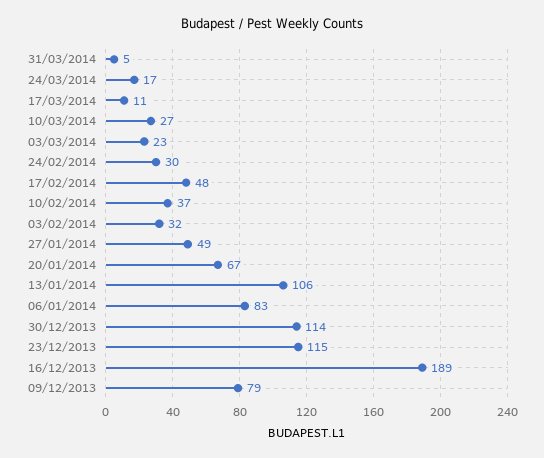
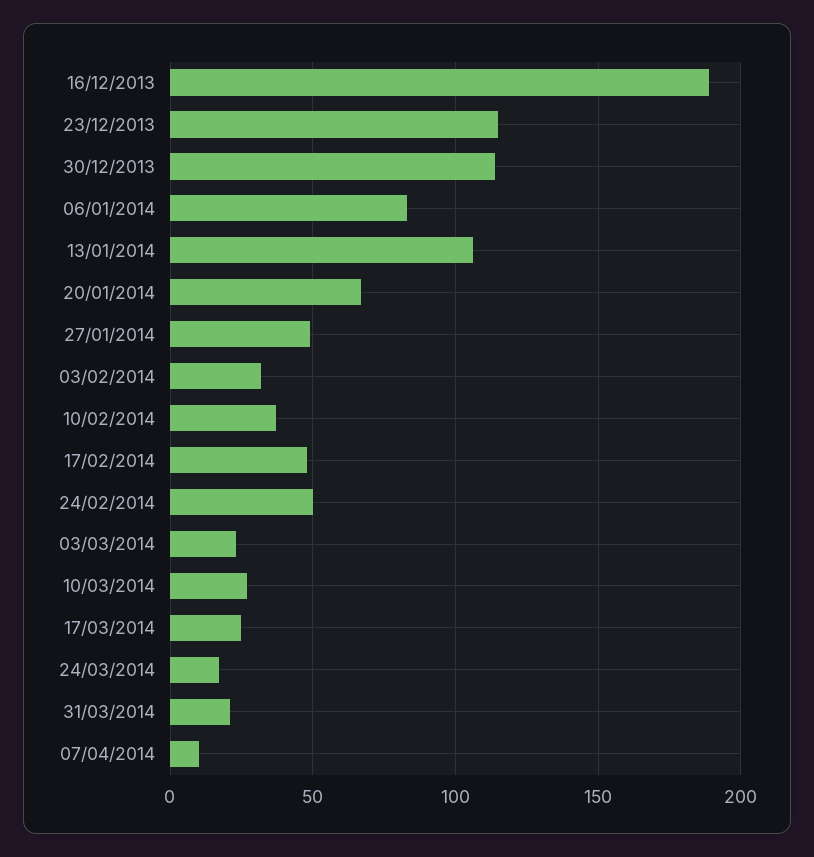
31/03/2014: 5 -> 20
17/03/2014: 11 -> 25
24/02/2014: 30 -> 50
09/12/2013: 79 -> none
07/04/2014: none -> 10

